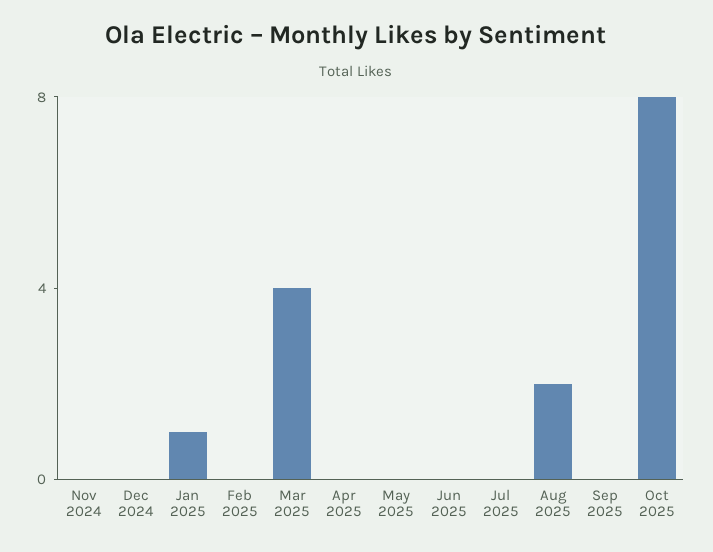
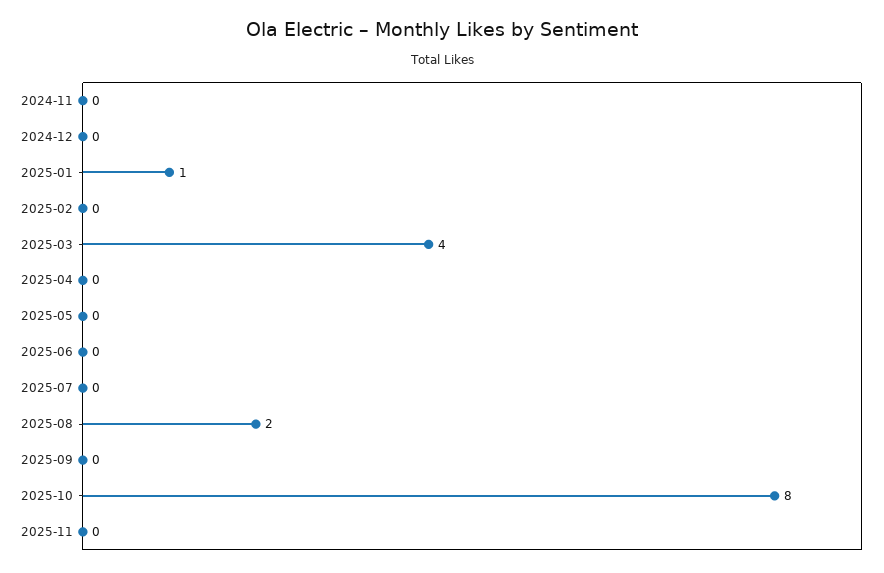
2025-11: none -> 0

